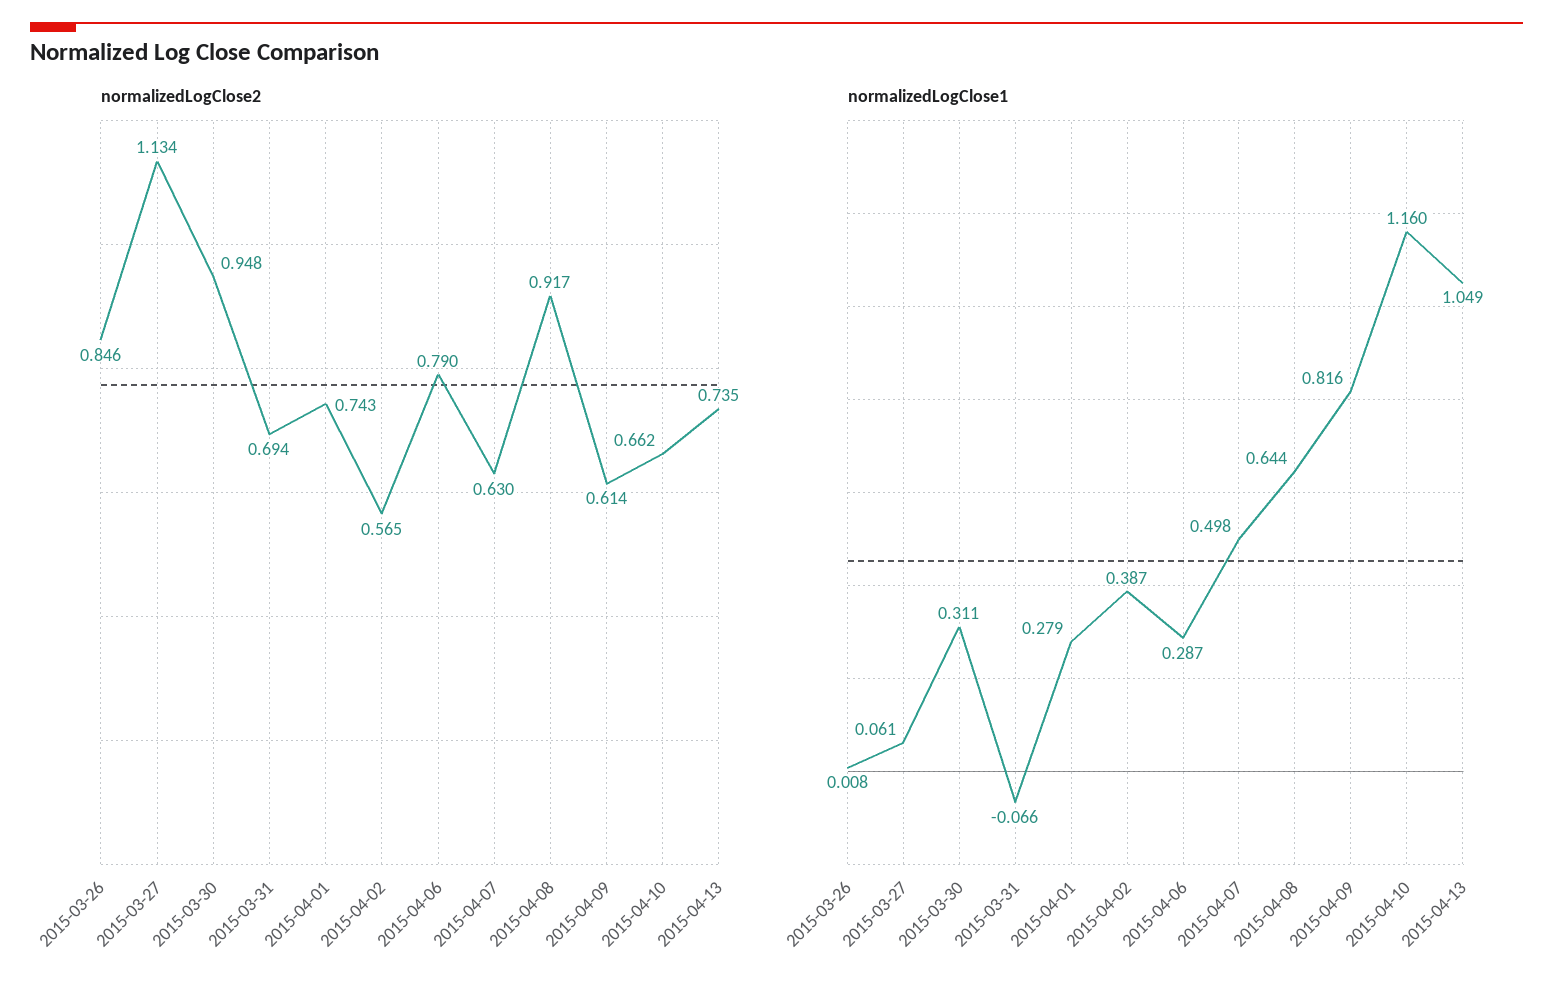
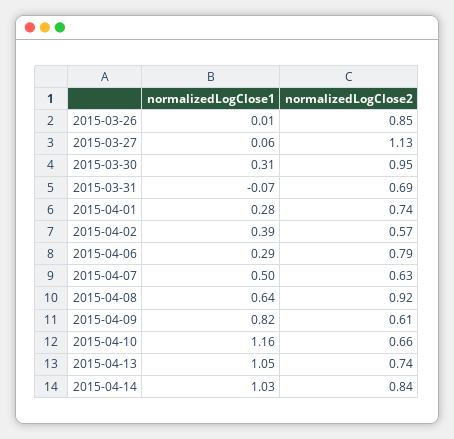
normalizedLogClose1, 2015-04-14: none -> 1.03
normalizedLogClose2, 2015-04-14: none -> 0.84

